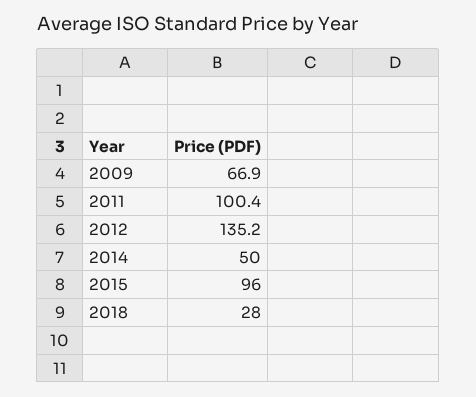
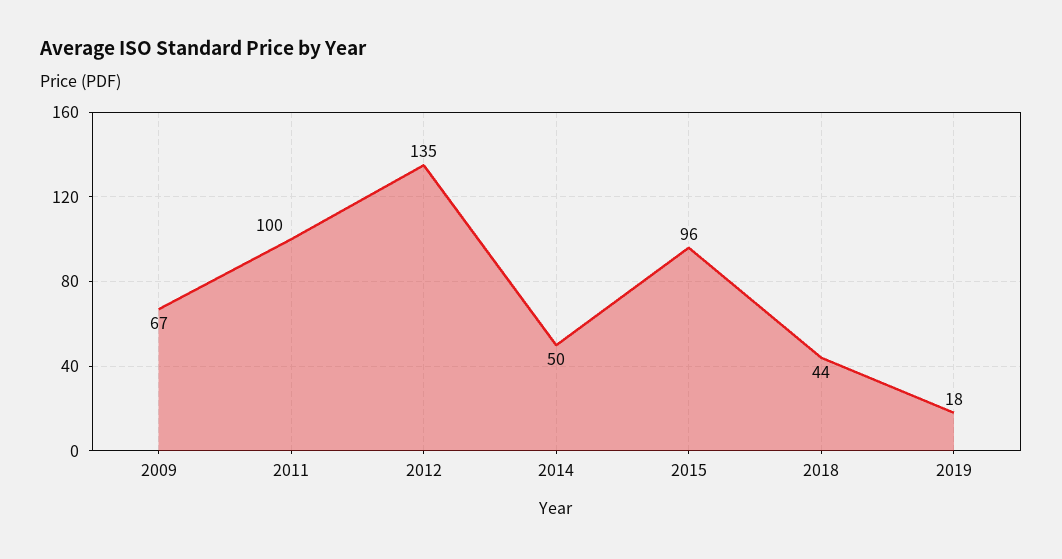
2018: 28 -> 44
2019: none -> 18

